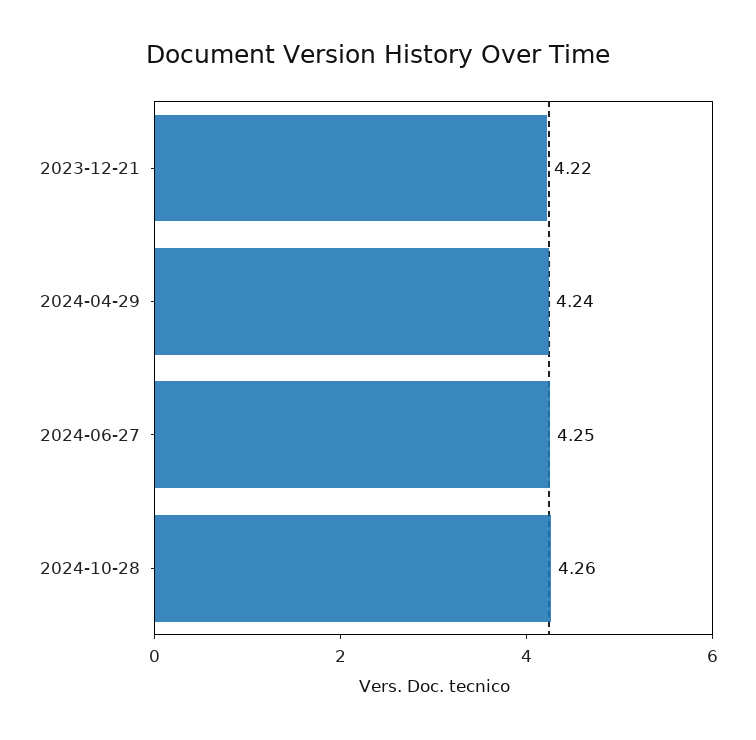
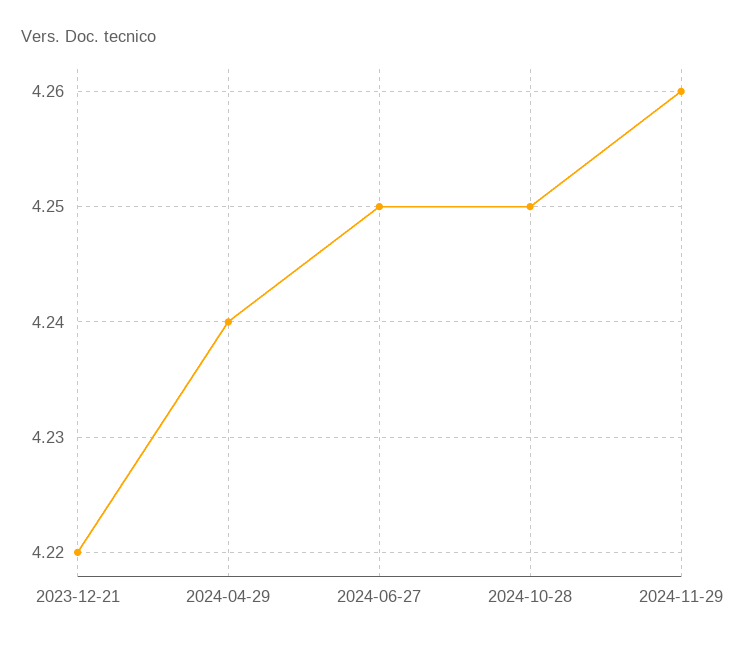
2024-10-28: 4.26 -> 4.25
2024-11-29: none -> 4.26

